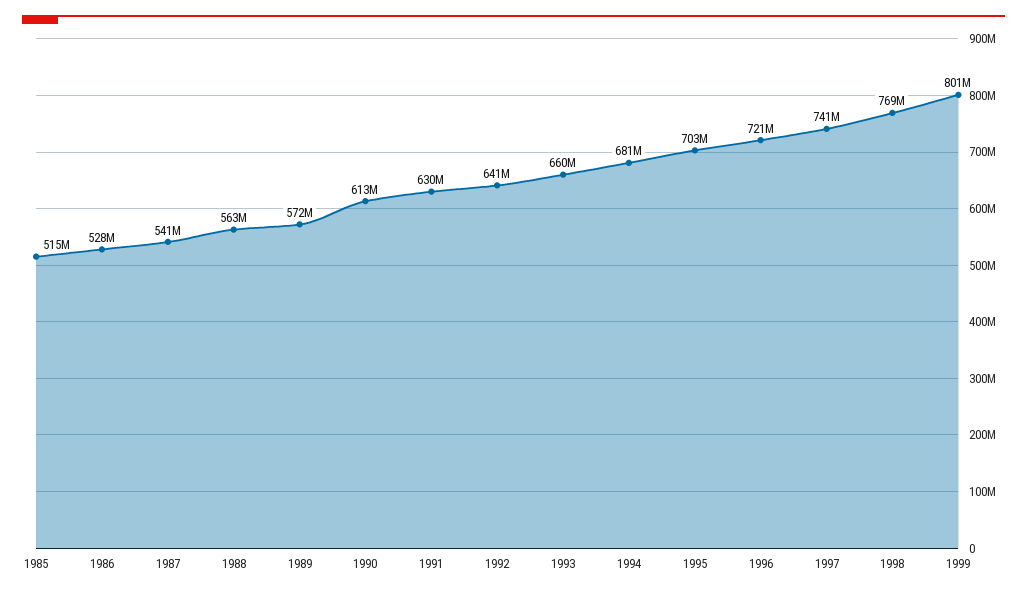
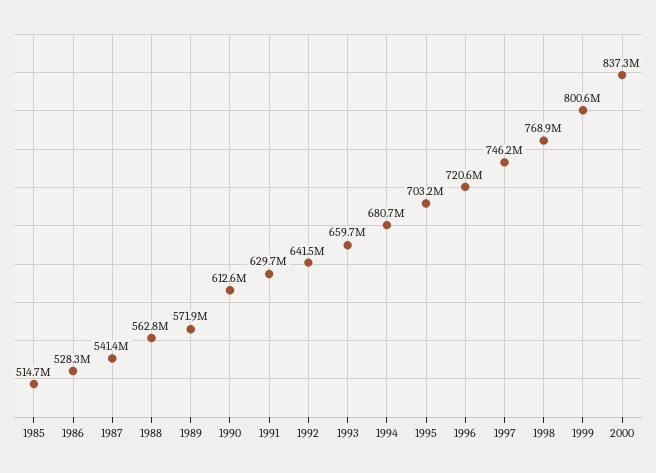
1997: 741000000 -> 746200000
2000: none -> 837300000

